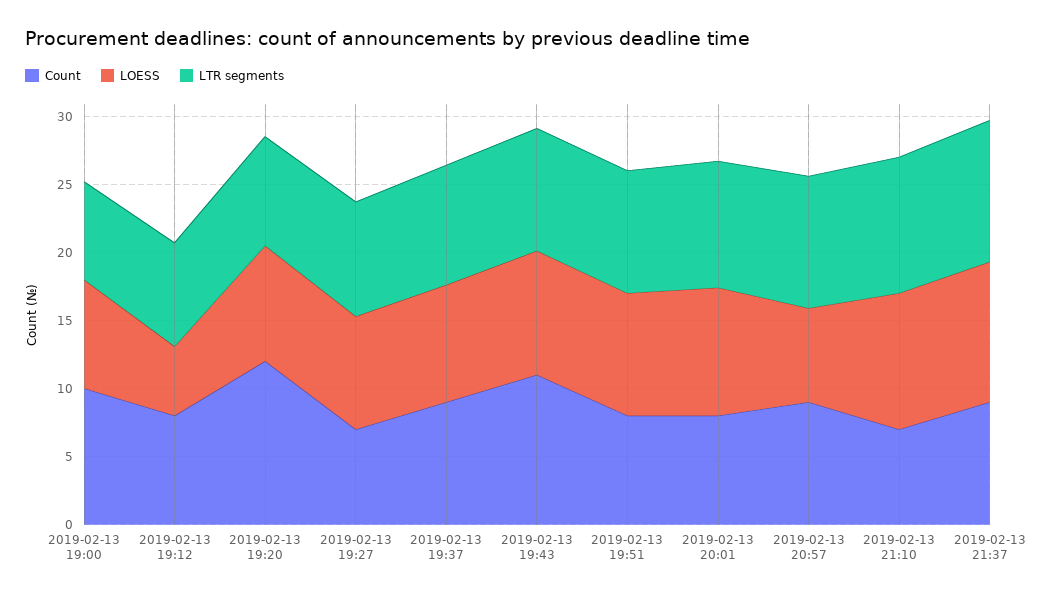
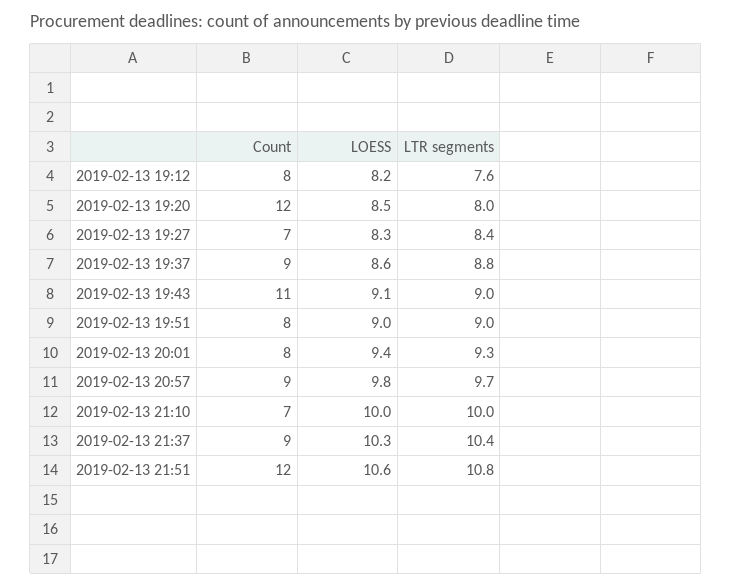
Count, 2019-02-13 19:00: 10 -> none
LOESS, 2019-02-13 19:00: 8 -> none
LTR segments, 2019-02-13 19:00: 7 -> none
LOESS, 2019-02-13 19:12: 5 -> 8.2
LOESS, 2019-02-13 20:57: 7 -> 9.8
Count, 2019-02-13 21:51: none -> 12
LOESS, 2019-02-13 21:51: none -> 10.6
LTR segments, 2019-02-13 21:51: none -> 10.8

